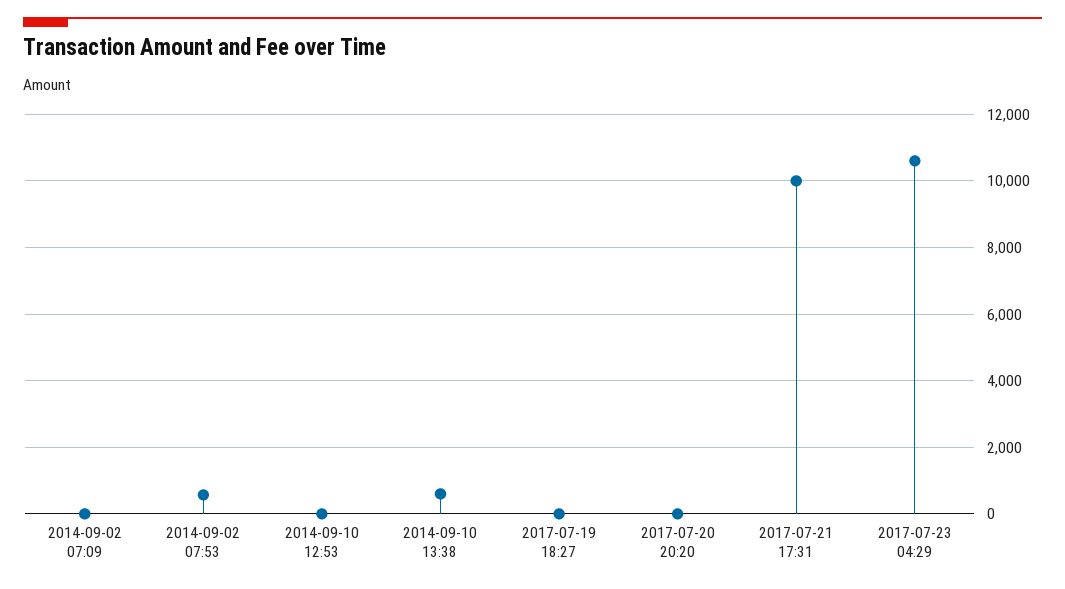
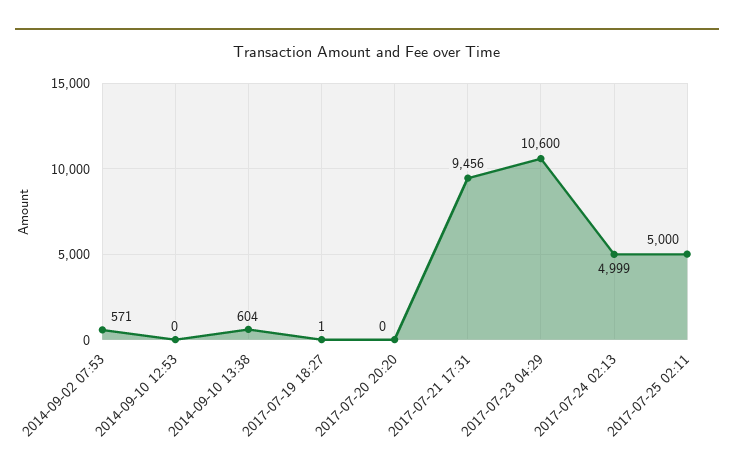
2014-09-02 07:09: 0 -> none
2017-07-21 17:31: 10000 -> 9456
2017-07-24 02:13: none -> 4999
2017-07-25 02:11: none -> 5000

